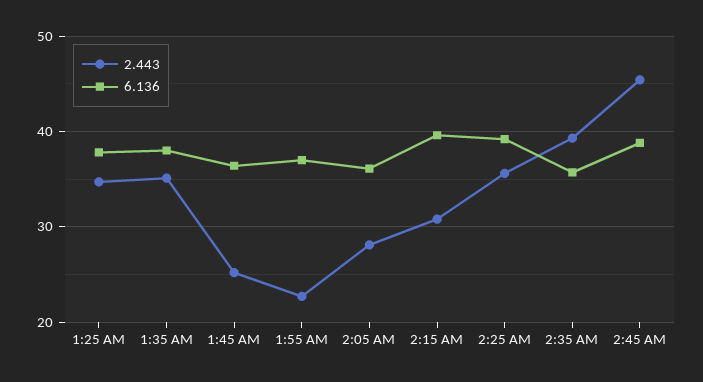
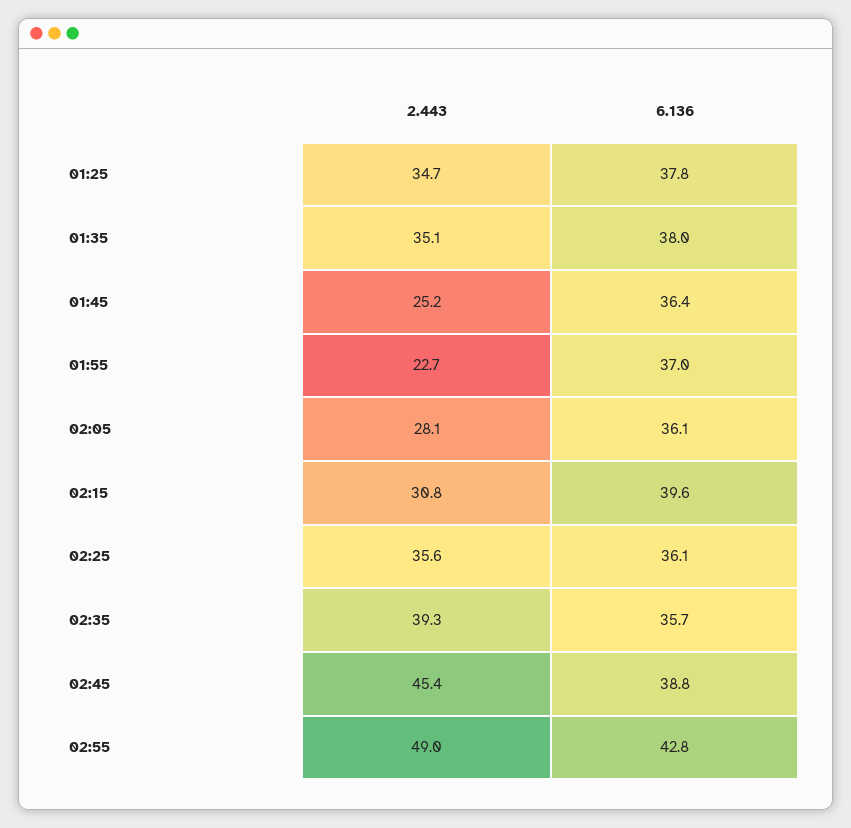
6.136, 2:25 AM: 39 -> 36.1
2.443, 02:55: none -> 49
6.136, 02:55: none -> 42.8

